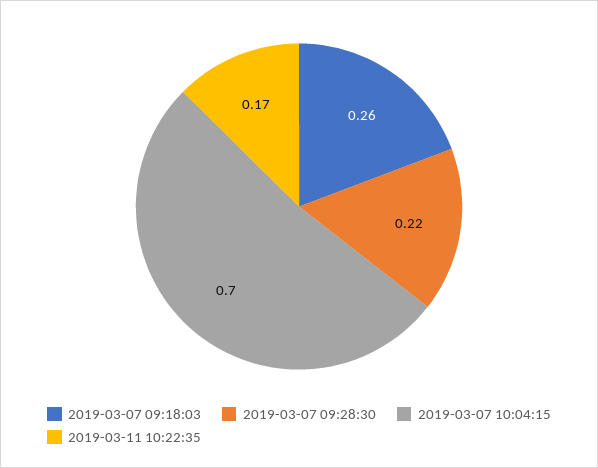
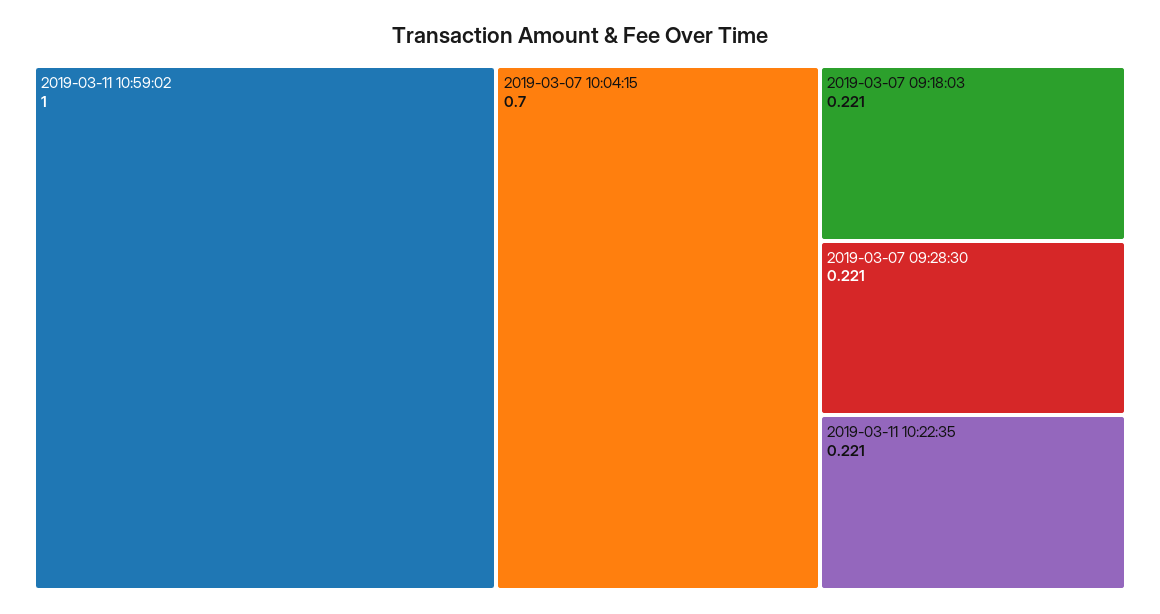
2019-03-07 09:18:03: 0.26 -> 0.221
2019-03-11 10:22:35: 0.17 -> 0.221
2019-03-11 10:59:02: none -> 1

